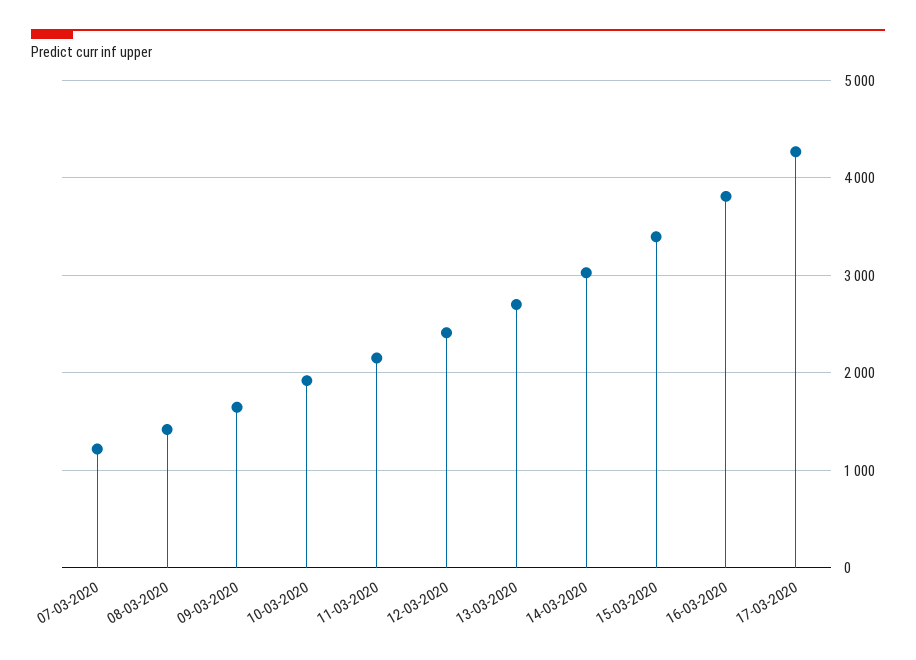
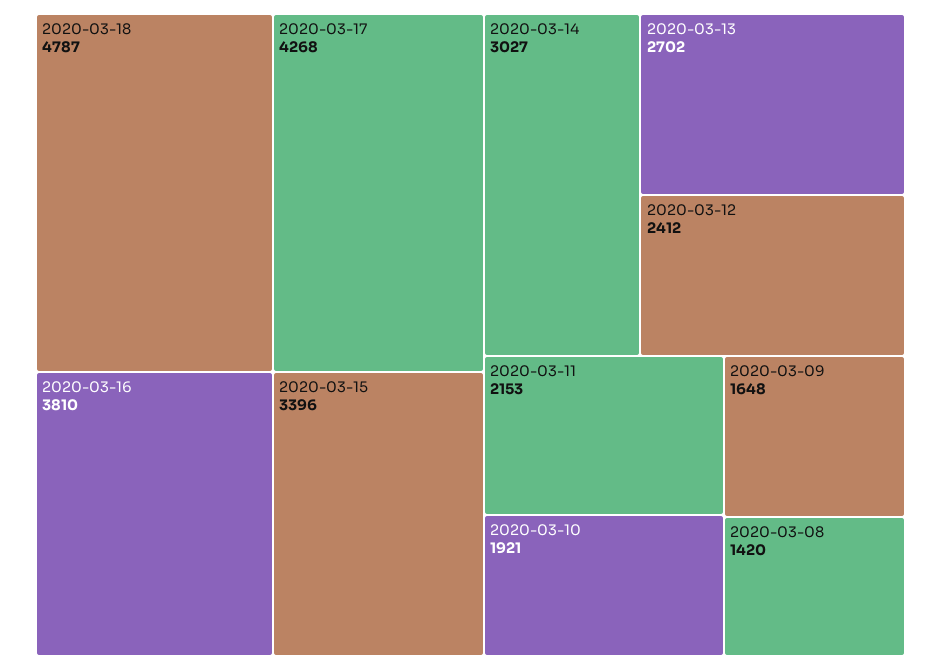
07-03-2020: 1200 -> none
2020-03-18: none -> 4787

